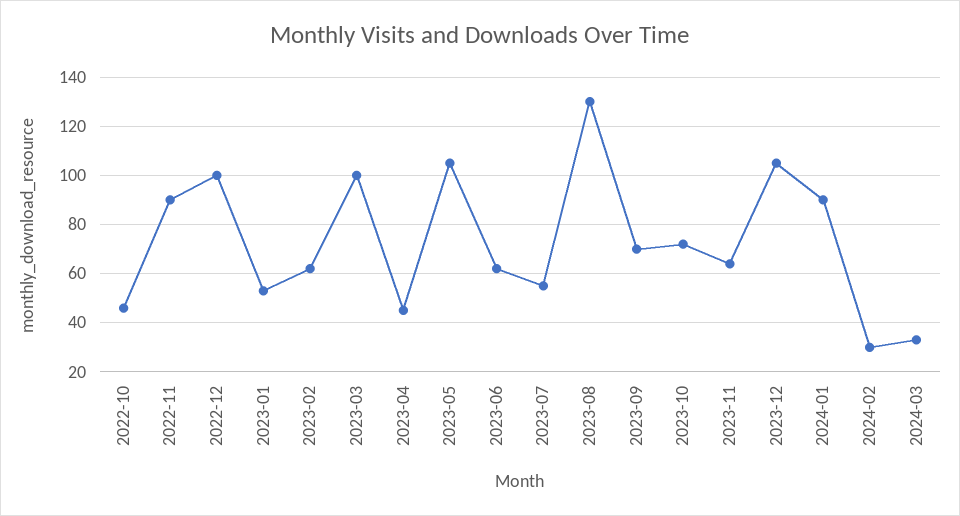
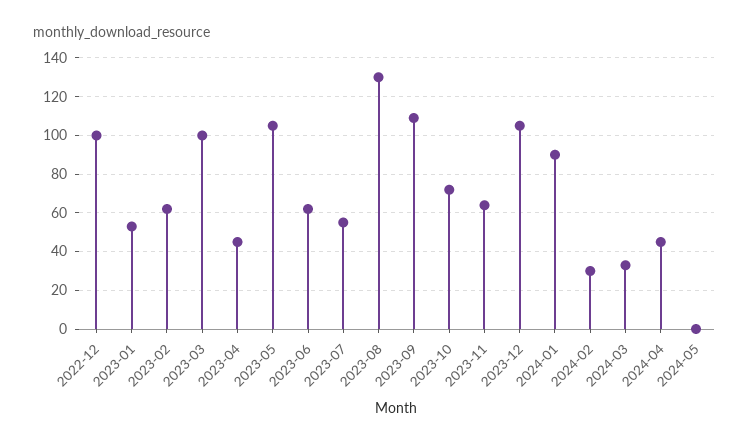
2022-10: 45 -> none
2022-11: 90 -> none
2023-09: 70 -> 110
2024-04: none -> 45
2024-05: none -> 0

